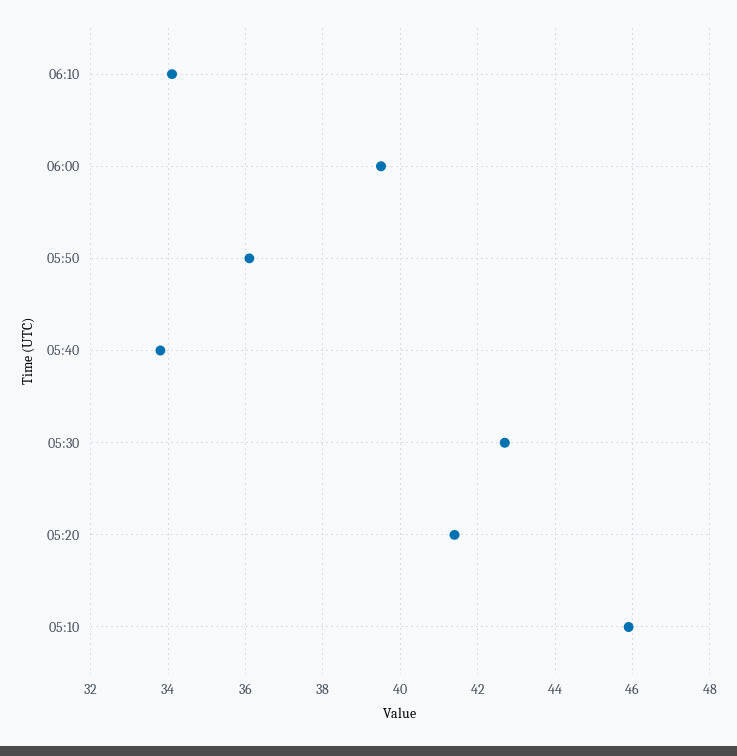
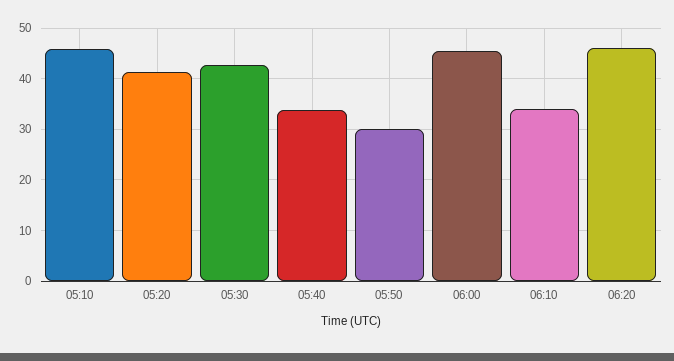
06:00: 39.5 -> 46
05:50: 36 -> 30
06:20: none -> 46

